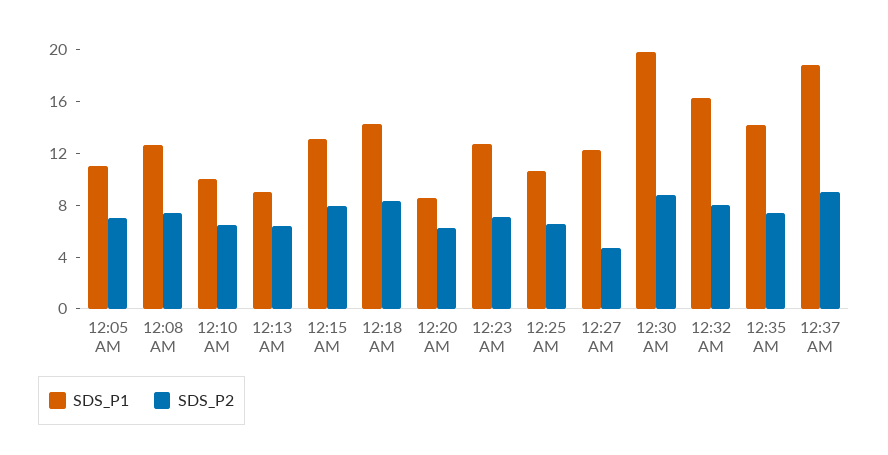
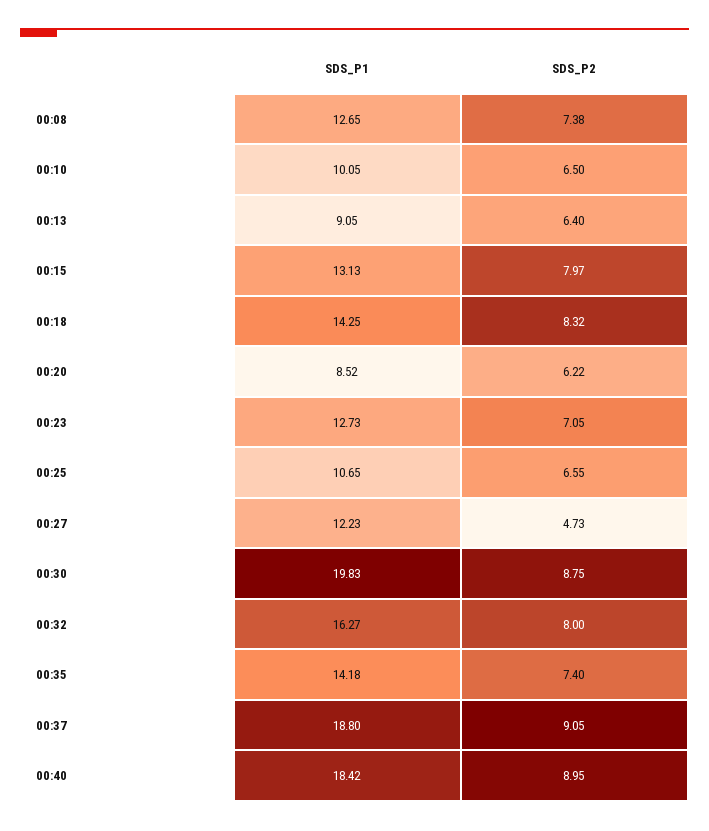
SDS_P1, 12:05 AM: 11 -> none
SDS_P2, 12:05 AM: 7 -> none
SDS_P1, 00:40: none -> 18.42
SDS_P2, 00:40: none -> 8.95

